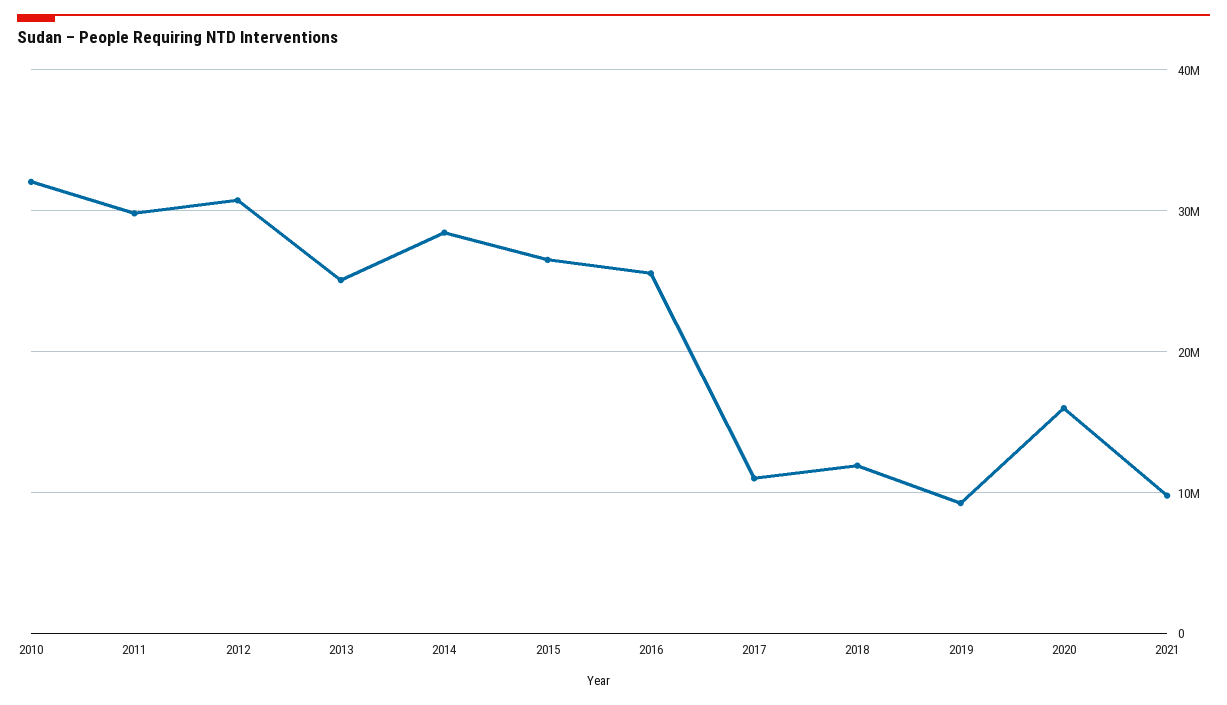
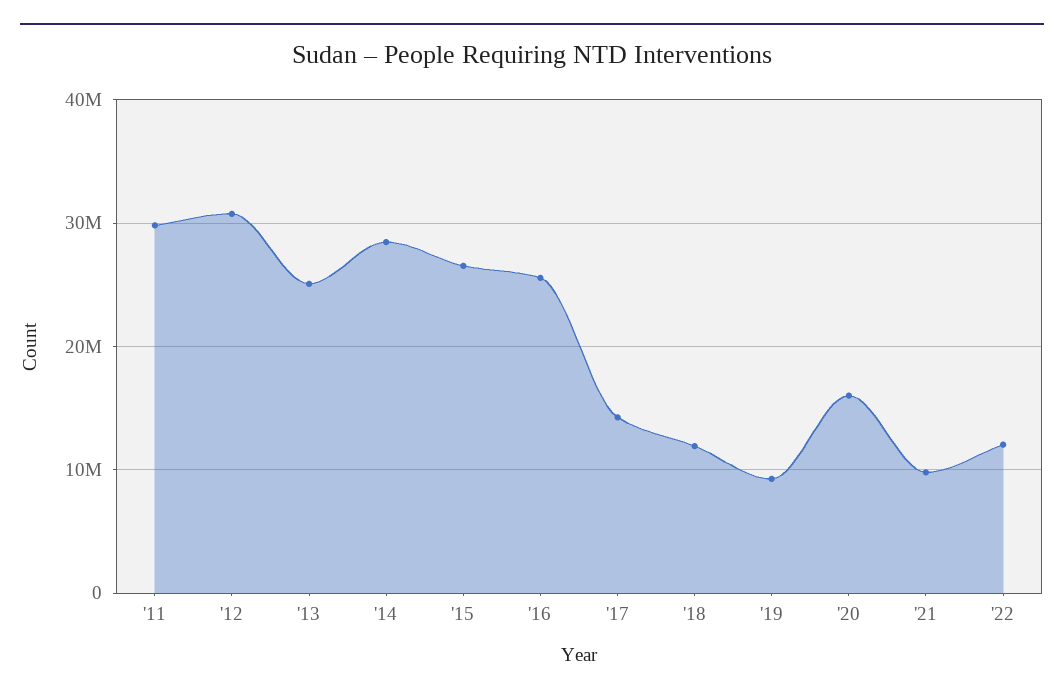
2010: 32000000 -> none
2017: 11000000 -> 14000000
'22: none -> 12000000

